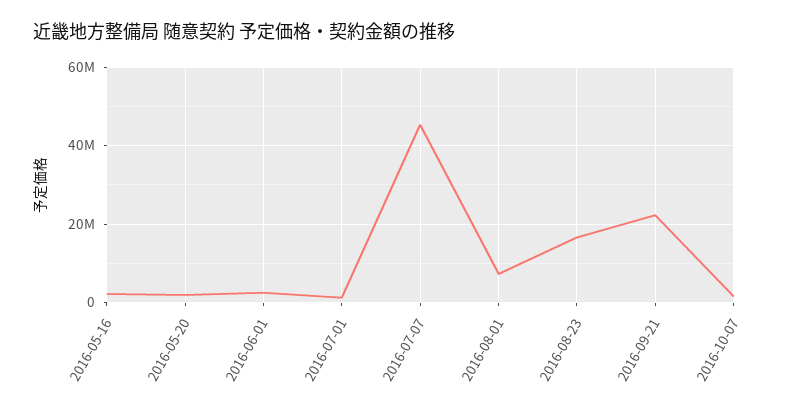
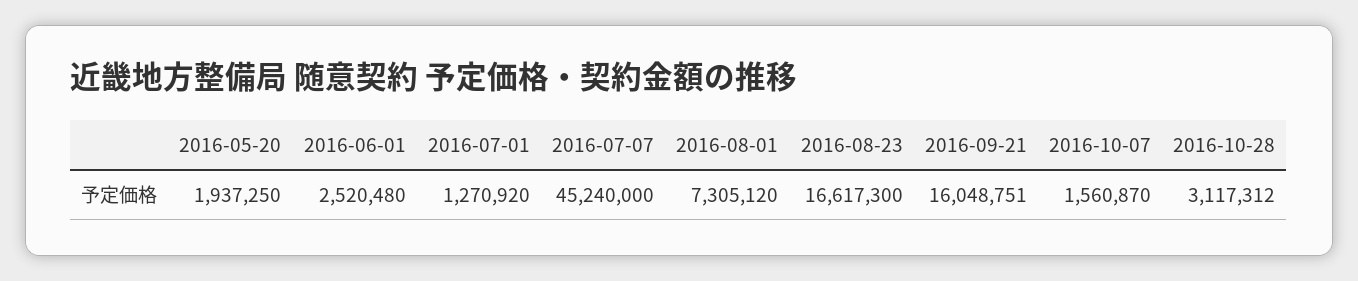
2016-05-16: 2000000 -> none
2016-09-21: 22000000 -> 16048751
2016-10-28: none -> 3117312

